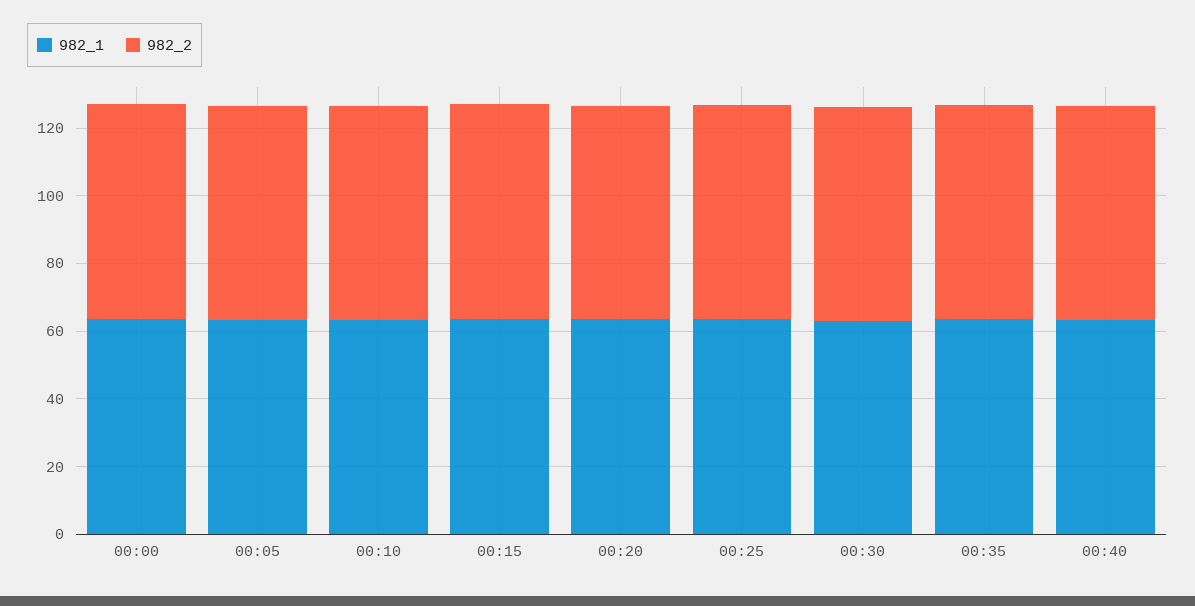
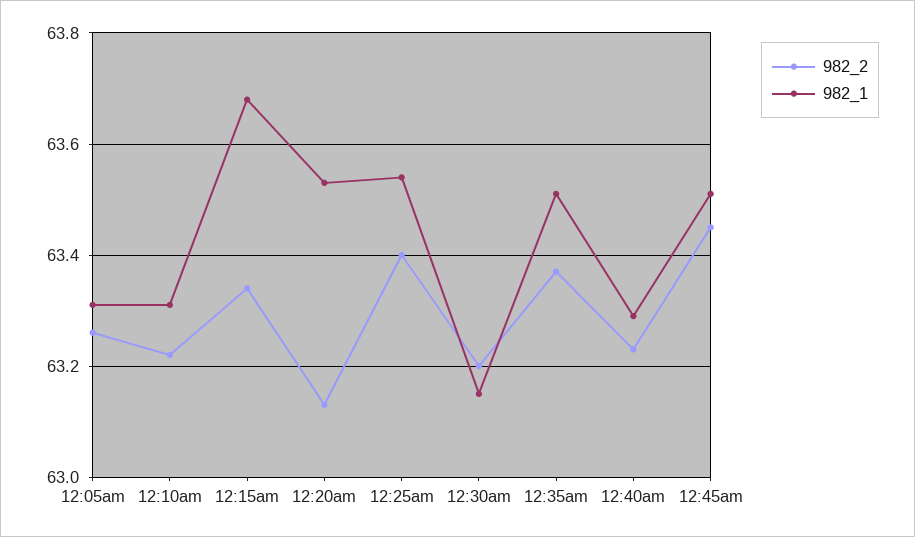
982_1, 00:00: 65 -> none
982_2, 00:00: 65 -> none
982_2, 12:45am: none -> 63.45
982_1, 12:45am: none -> 63.5

